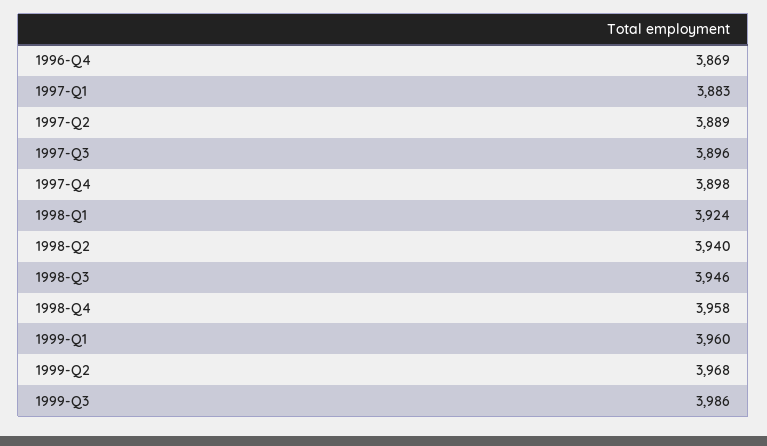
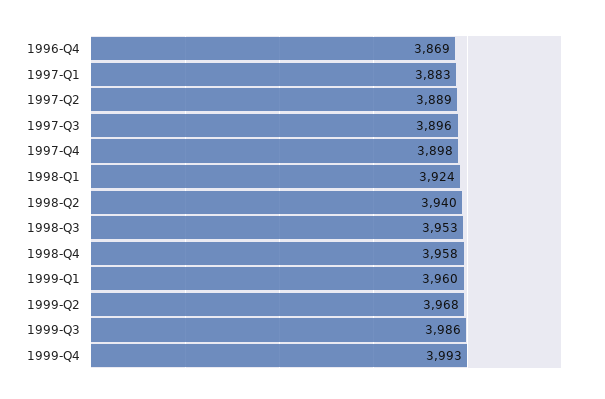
1998-Q3: 3946 -> 3953
1999-Q4: none -> 3993

